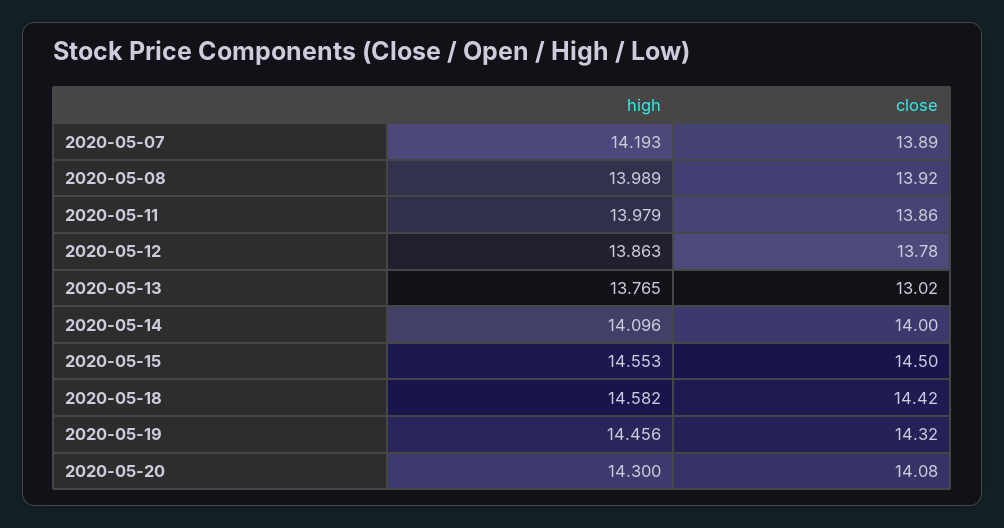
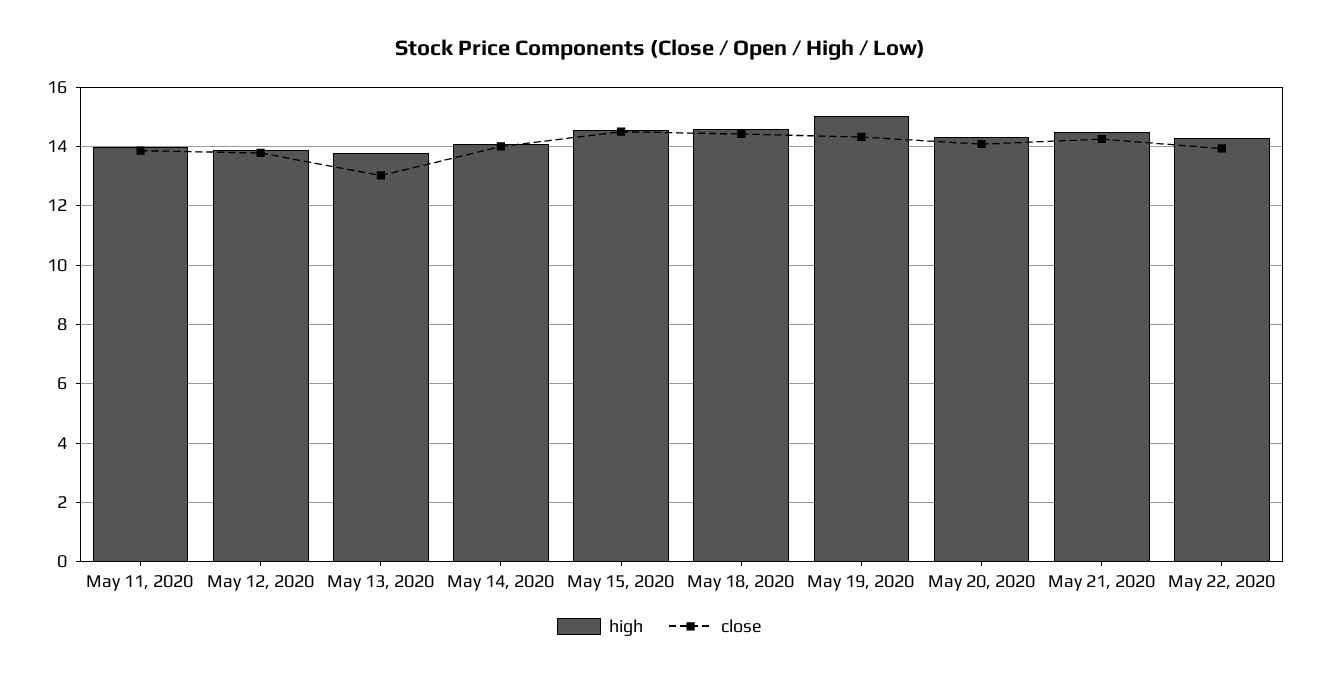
high, 2020-05-07: 14.193 -> none
close, 2020-05-07: 13.89 -> none
high, 2020-05-08: 13.989 -> none
close, 2020-05-08: 13.92 -> none
high, 2020-05-19: 14.456 -> 15
high, May 21, 2020: none -> 14.5
close, May 21, 2020: none -> 14.25
high, May 22, 2020: none -> 14.25
close, May 22, 2020: none -> 14

